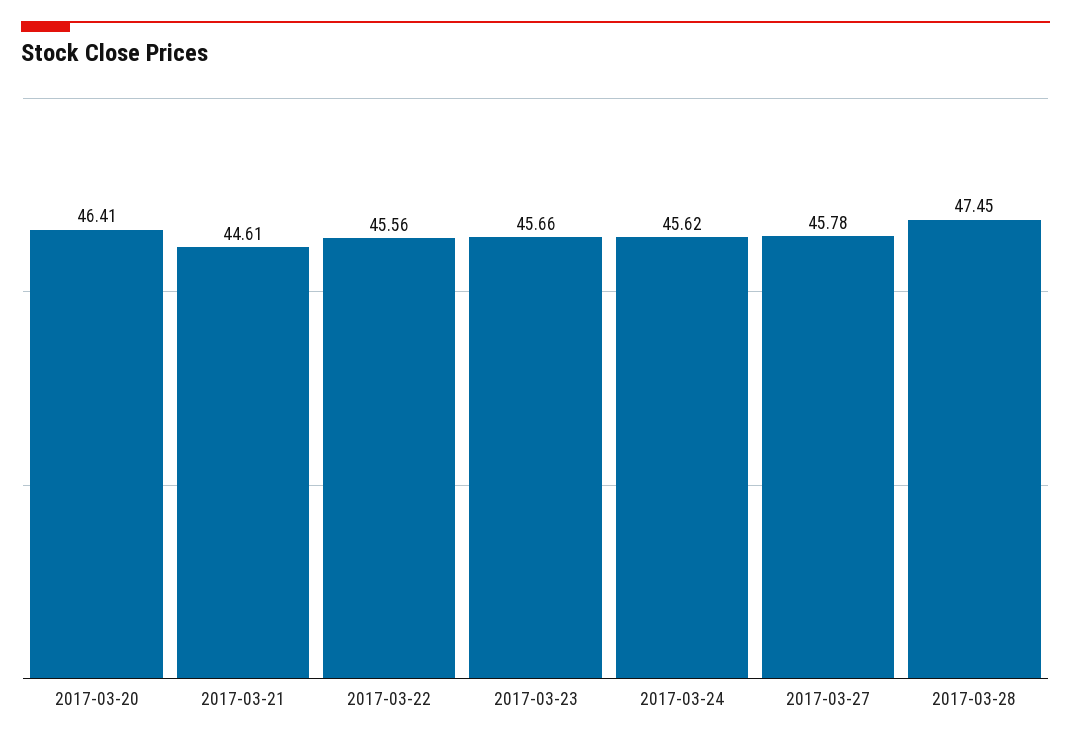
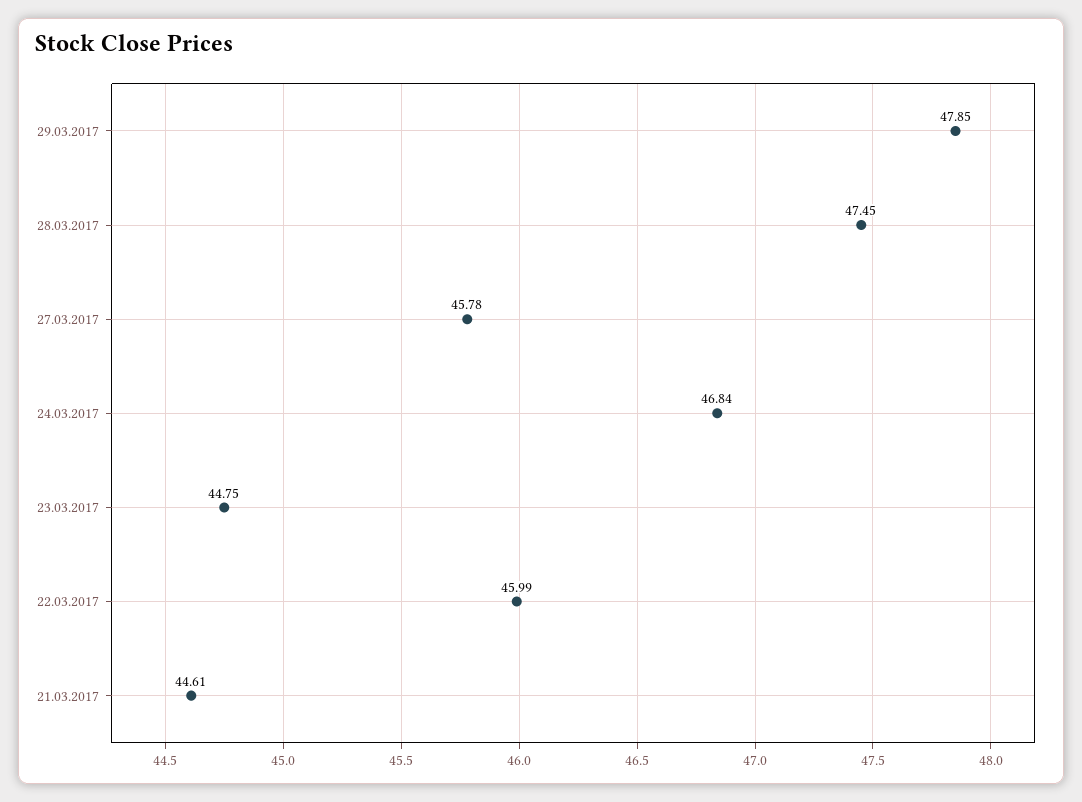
2017-03-20: 46.41 -> none
2017-03-22: 45.56 -> 45.99
2017-03-23: 45.66 -> 44.75
2017-03-24: 45.62 -> 46.84
29.03.2017: none -> 47.85

